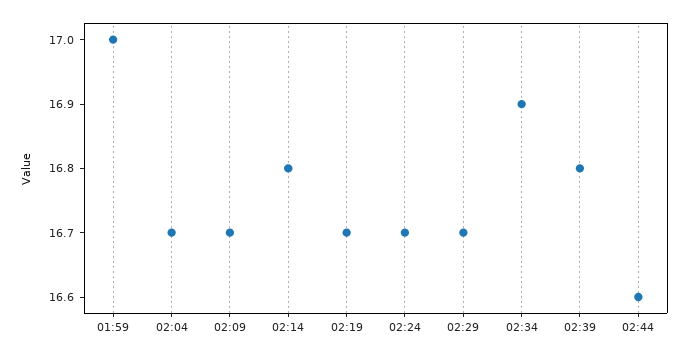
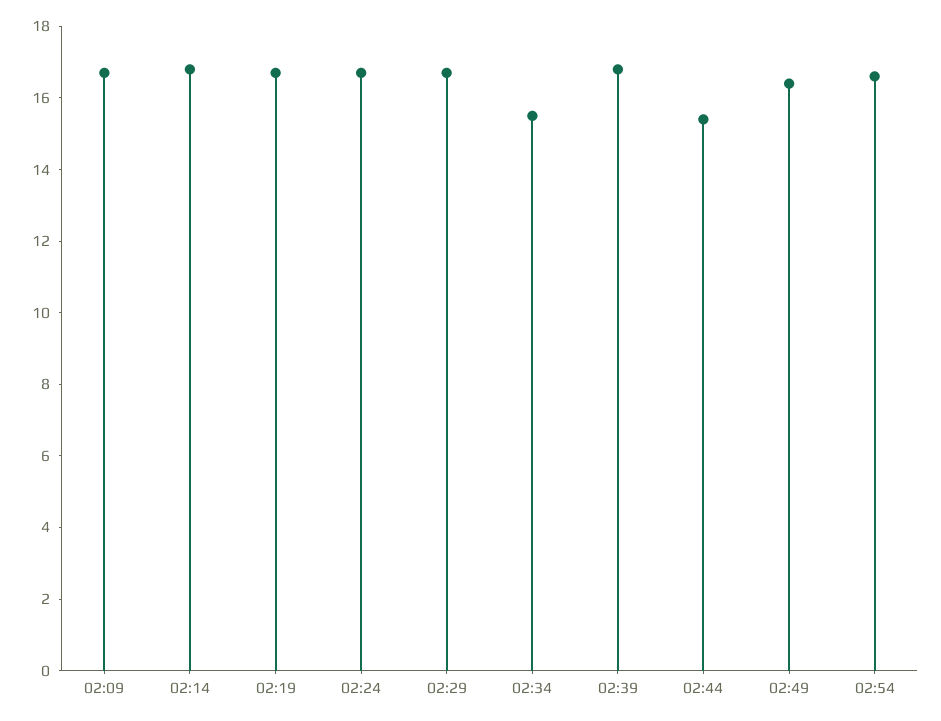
01:59: 17 -> none
02:04: 16.7 -> none
02:34: 16.9 -> 15.5
02:44: 16.6 -> 15.5
02:49: none -> 16.5
02:54: none -> 16.5

